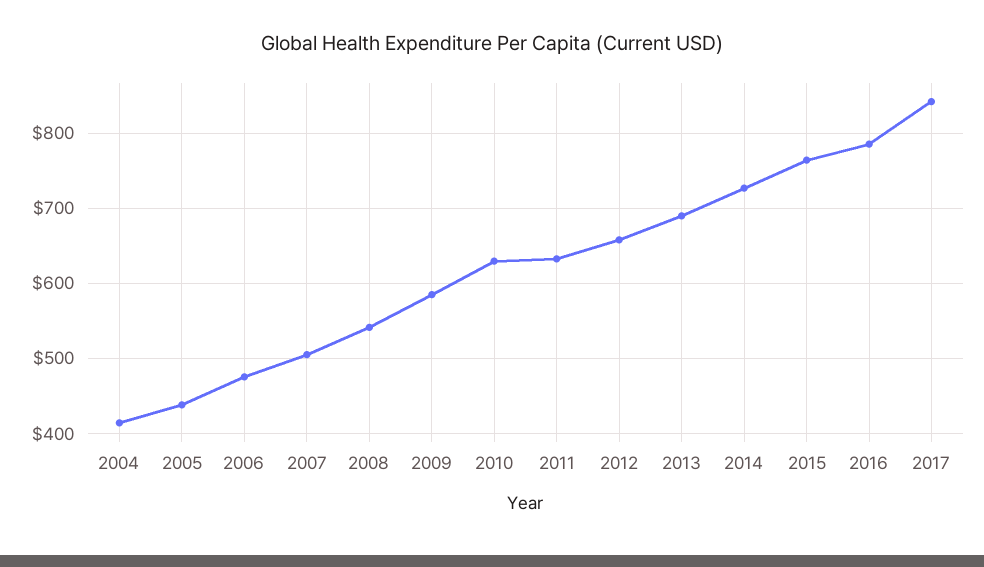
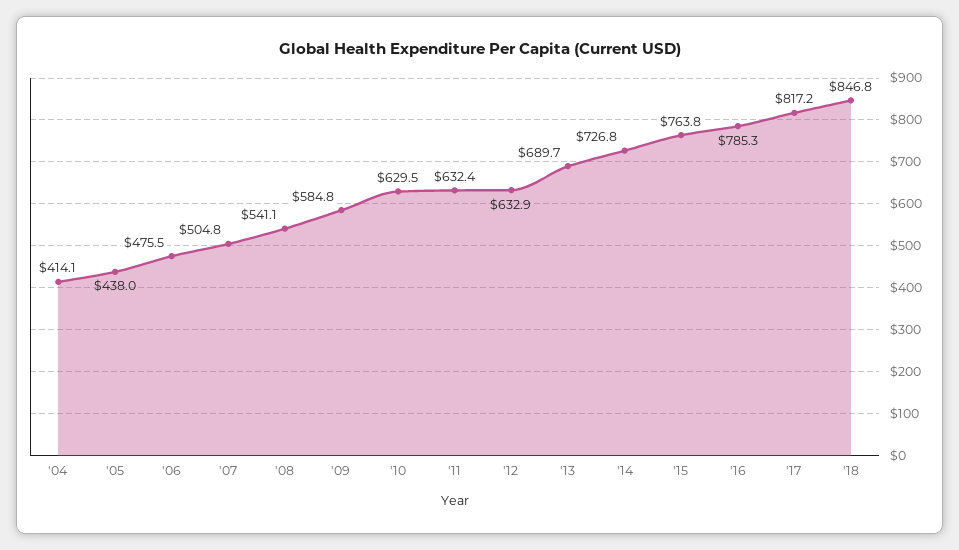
2012: 660 -> 632.9
2017: 840 -> 817.2
'18: none -> 846.8

